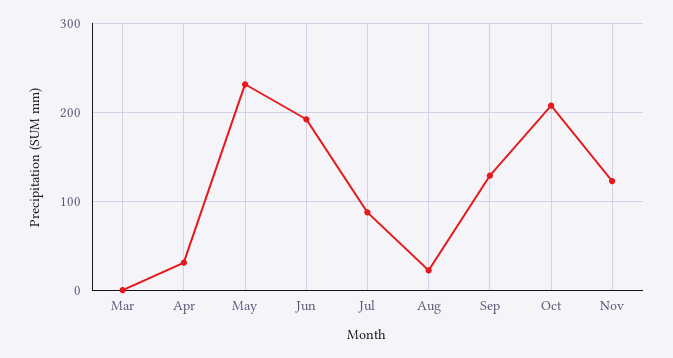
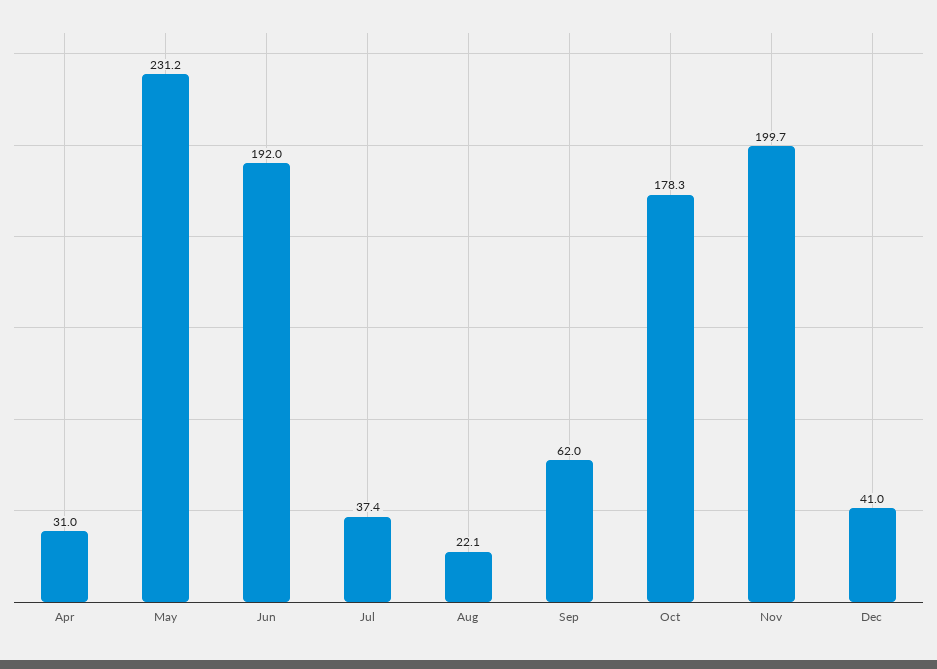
Mar: 0 -> none
Jul: 90 -> 37.4
Sep: 130 -> 62
Oct: 210 -> 178.3
Nov: 120 -> 199.7
Dec: none -> 41

